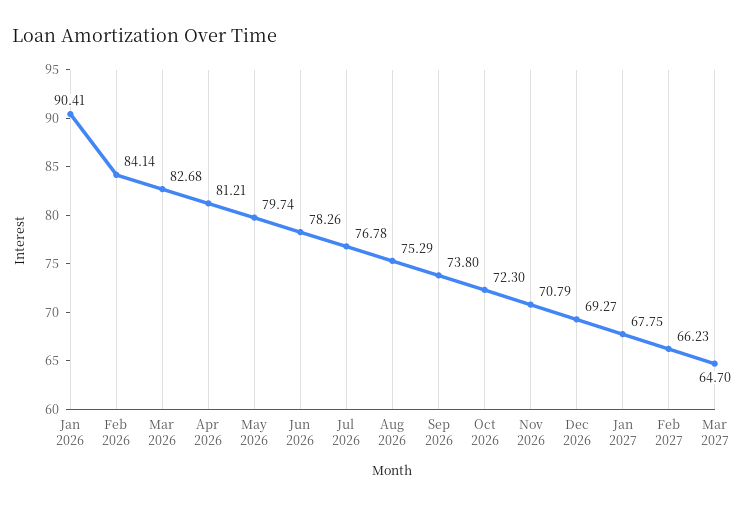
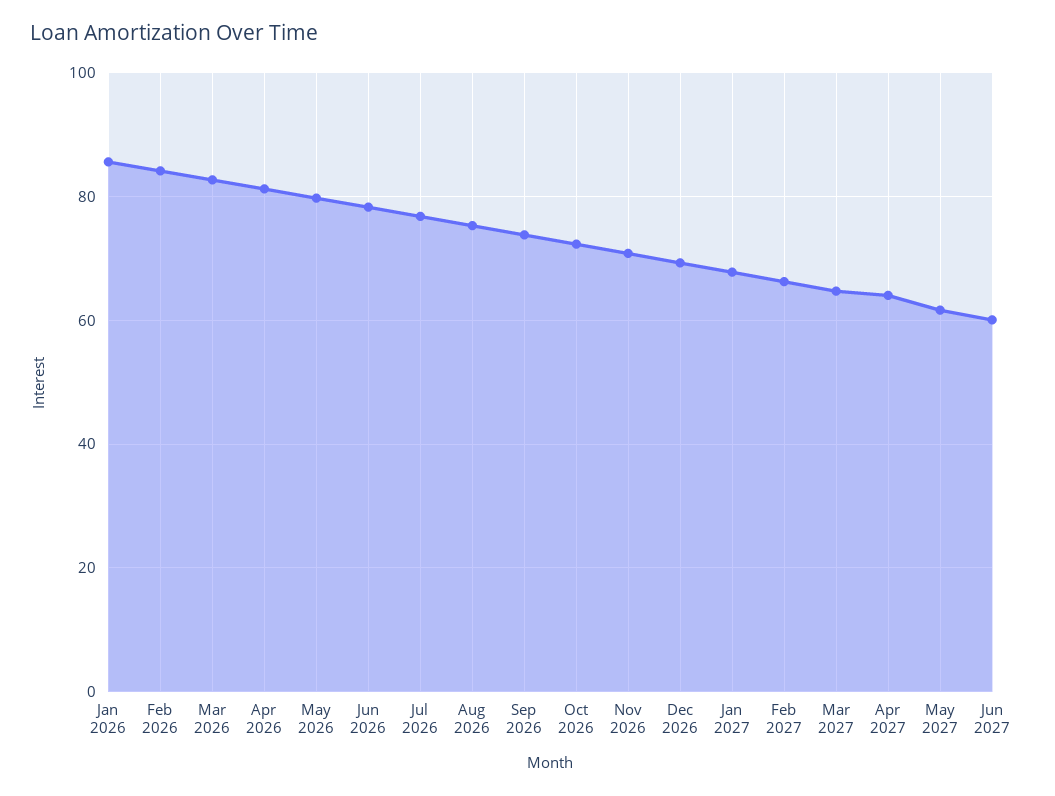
Jan 2026: 90.41 -> 86
Apr 2027: none -> 64
May 2027: none -> 62
Jun 2027: none -> 60

